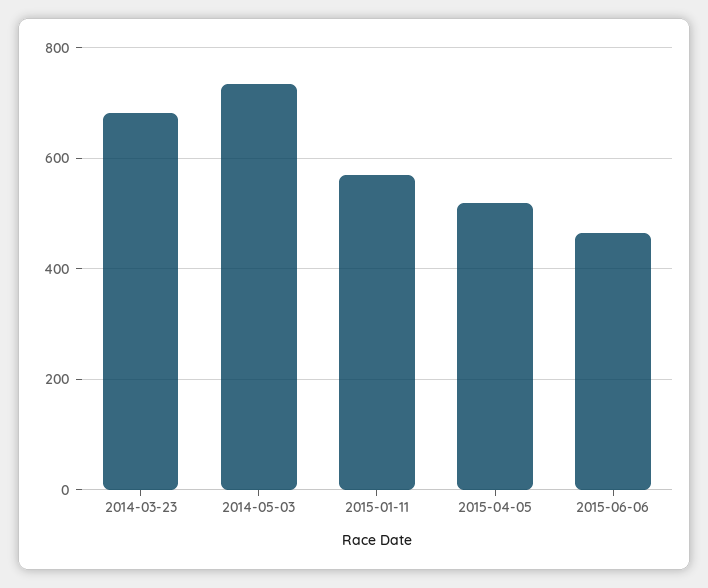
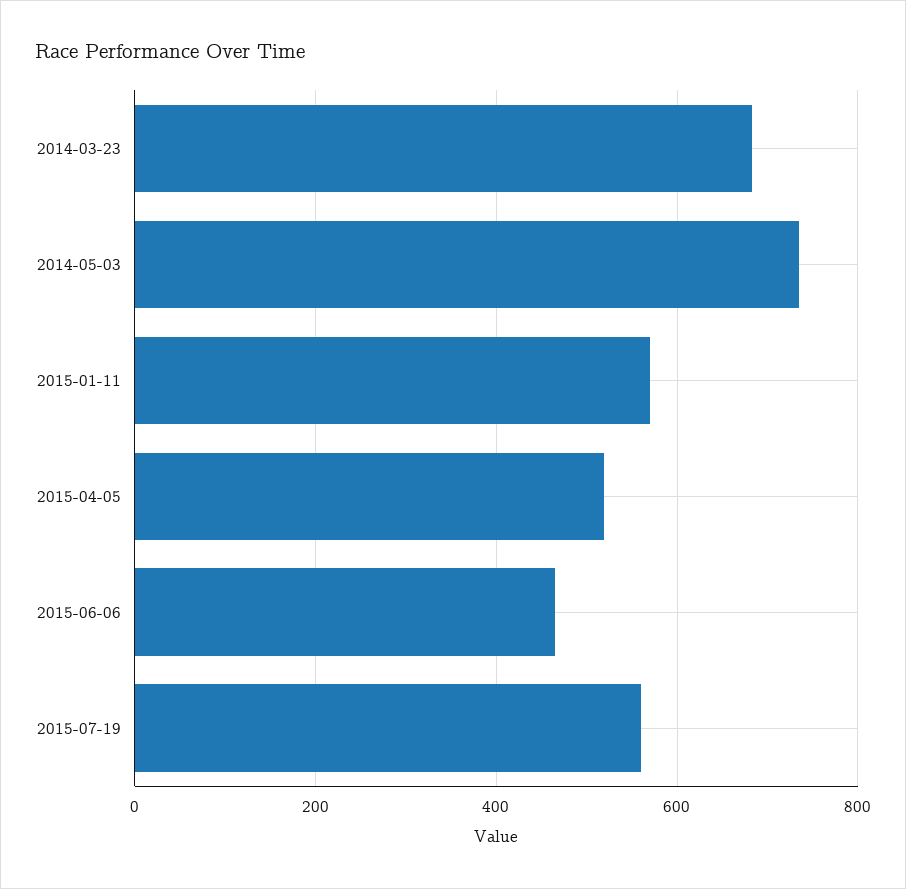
2015-07-19: none -> 560

